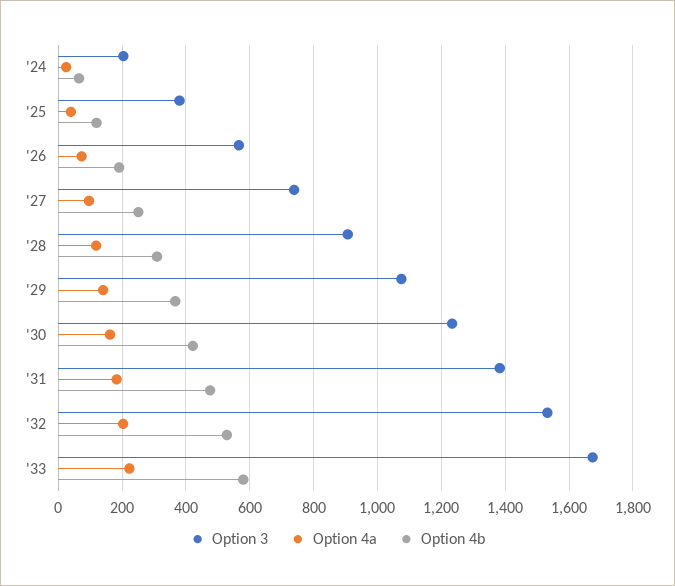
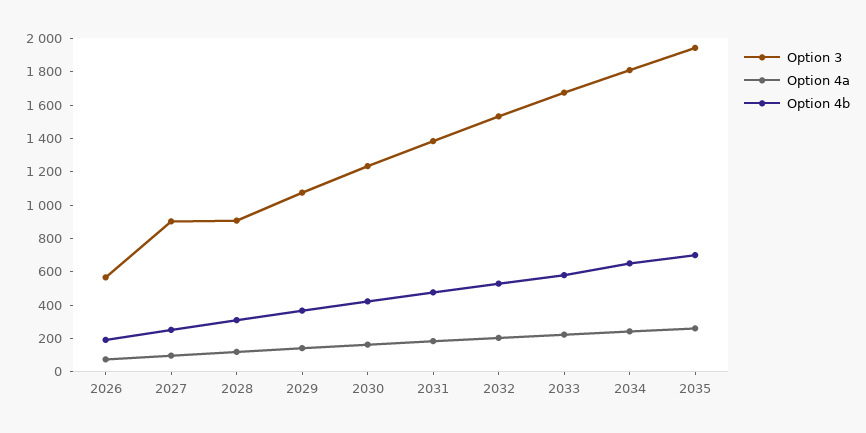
Option 3, '24: 200 -> none
Option 4a, '24: 20 -> none
Option 4b, '24: 60 -> none
Option 3, '25: 380 -> none
Option 4a, '25: 40 -> none
Option 4b, '25: 120 -> none
Option 3, '27: 740 -> 900
Option 3, 2034: none -> 1800
Option 4a, 2034: none -> 250
Option 4b, 2034: none -> 650
Option 3, 2035: none -> 1950
Option 4a, 2035: none -> 250
Option 4b, 2035: none -> 700

